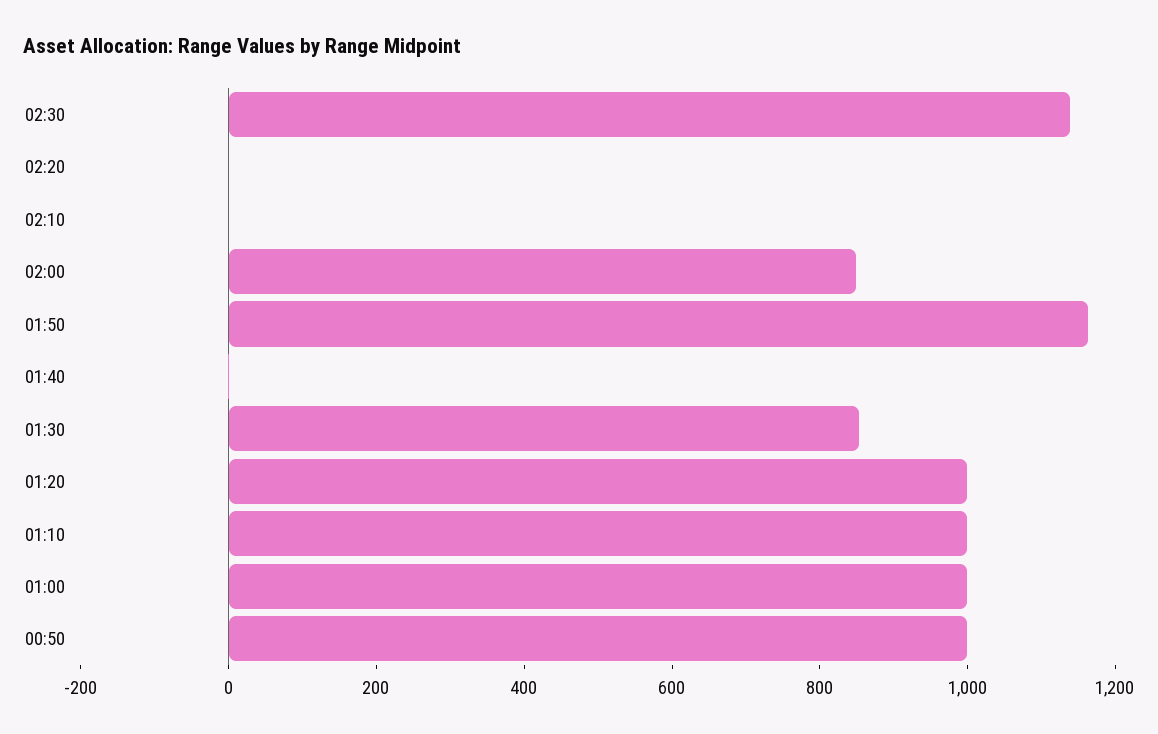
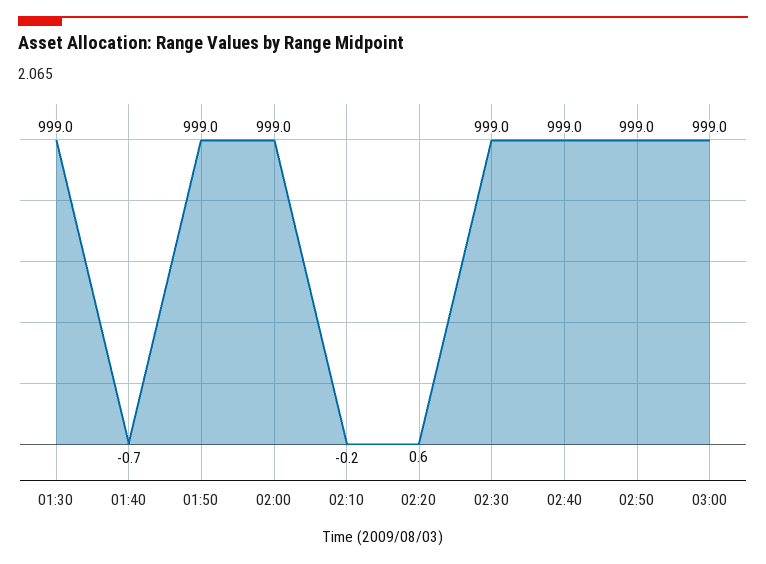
02:30: 1150 -> 999
02:00: 850 -> 999
01:50: 1150 -> 999
01:30: 850 -> 999
01:20: 1000 -> none
01:10: 1000 -> none
01:00: 1000 -> none
00:50: 1000 -> none
02:40: none -> 999
02:50: none -> 999
03:00: none -> 999

